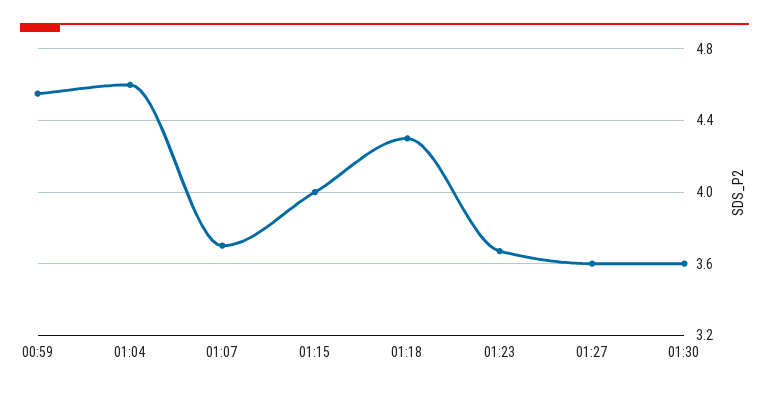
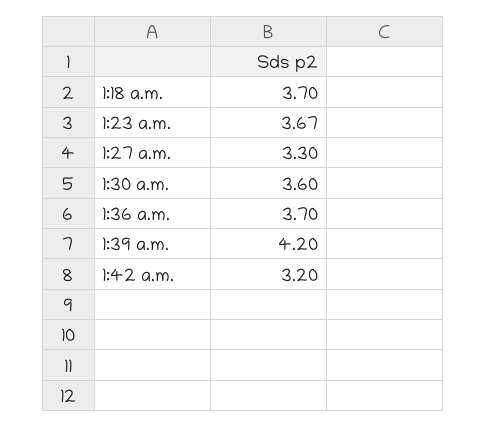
00:59: 4.55 -> none
01:04: 4.6 -> none
01:07: 3.7 -> none
01:15: 4 -> none
01:18: 4.3 -> 3.7
01:27: 3.6 -> 3.3
1:36 a.m.: none -> 3.7
1:39 a.m.: none -> 4.2
1:42 a.m.: none -> 3.2

